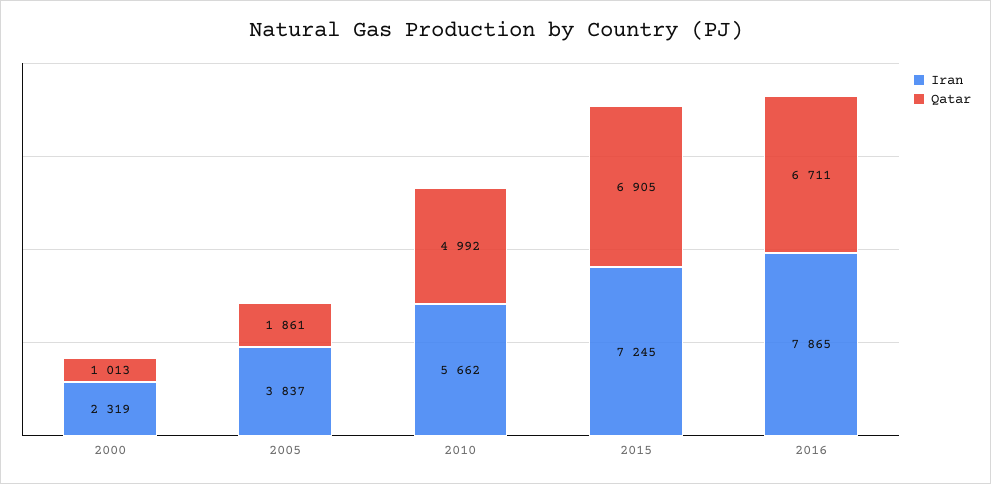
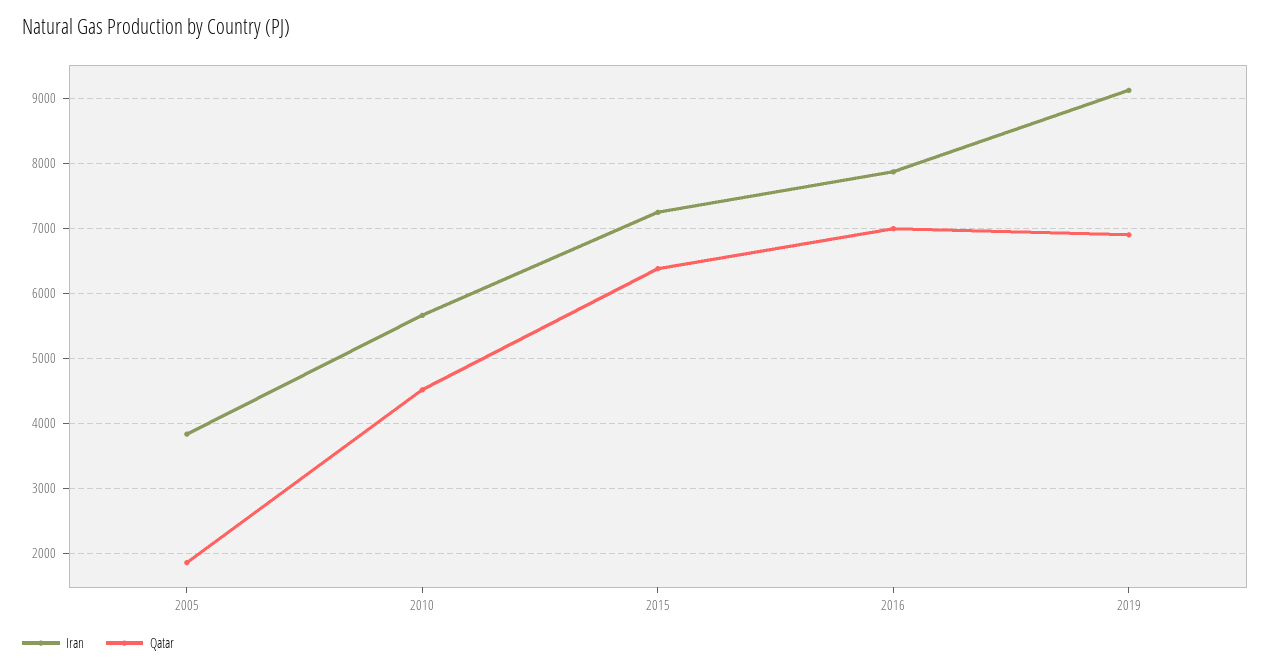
Iran, 2000: 2319 -> none
Qatar, 2000: 1013 -> none
Qatar, 2010: 4992 -> 4500
Qatar, 2015: 6905 -> 6400
Qatar, 2016: 6711 -> 7000
Iran, 2019: none -> 9100
Qatar, 2019: none -> 6900

